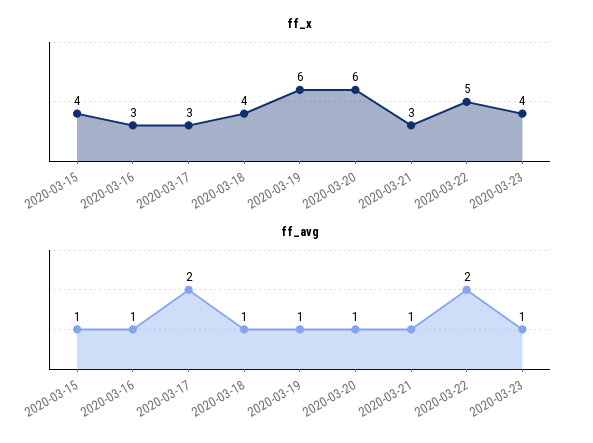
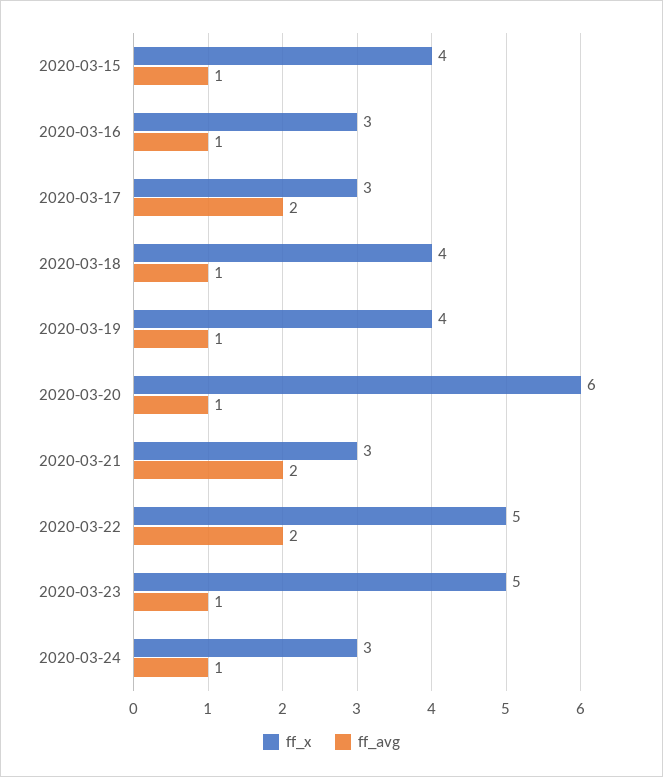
ff_x, 2020-03-19: 6 -> 4
ff_x, 2020-03-23: 4 -> 5
ff_avg, 2020-03-21: 1 -> 2
ff_x, 2020-03-24: none -> 3
ff_avg, 2020-03-24: none -> 1

